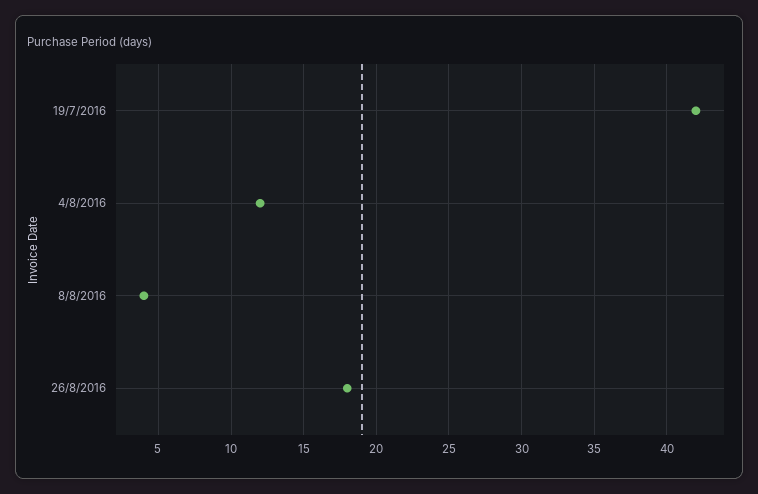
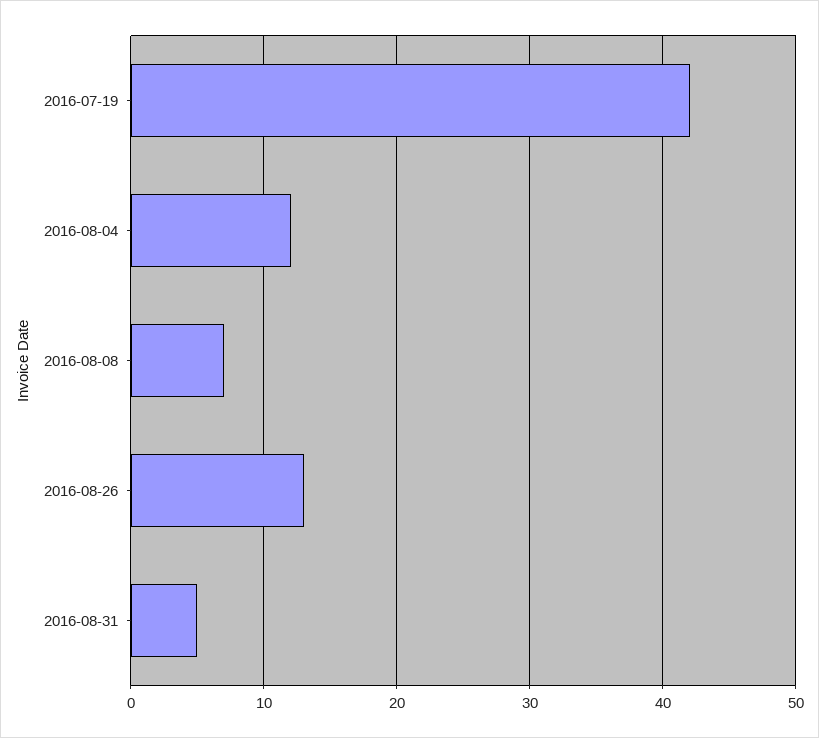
8/8/2016: 4 -> 7
26/8/2016: 18 -> 13
2016-08-31: none -> 5

